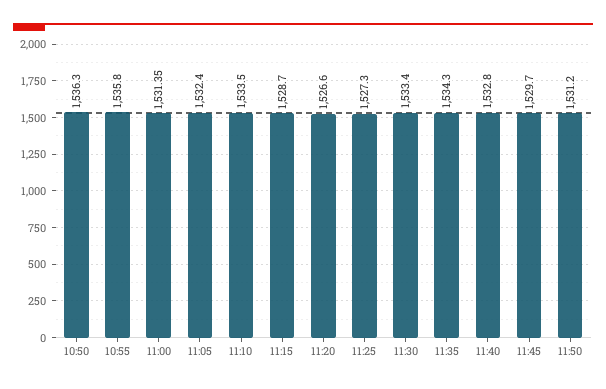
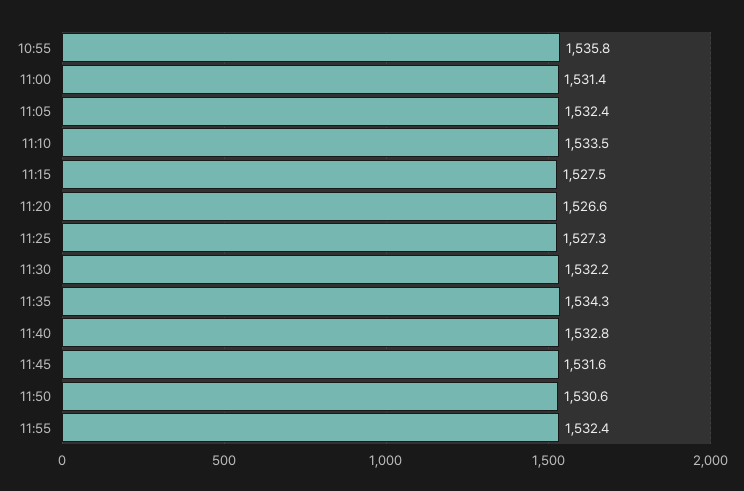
10:50: 1536.3 -> none
11:15: 1528.7 -> 1527.5
11:30: 1533.4 -> 1532.2
11:45: 1529.7 -> 1531.6
11:50: 1531.2 -> 1530.6
11:55: none -> 1532.4

